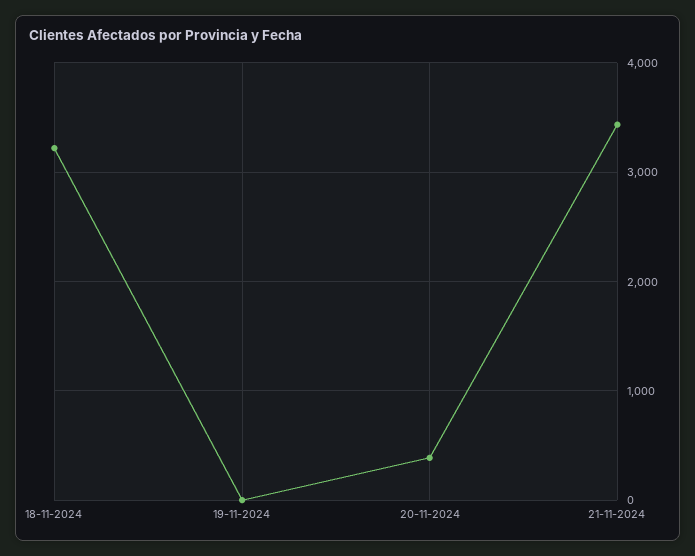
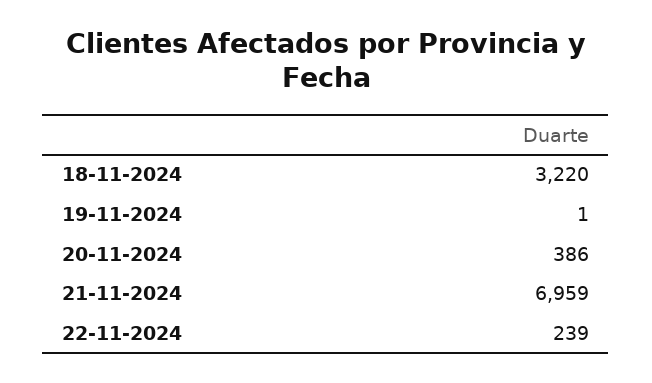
21-11-2024: 3400 -> 6959
22-11-2024: none -> 239

